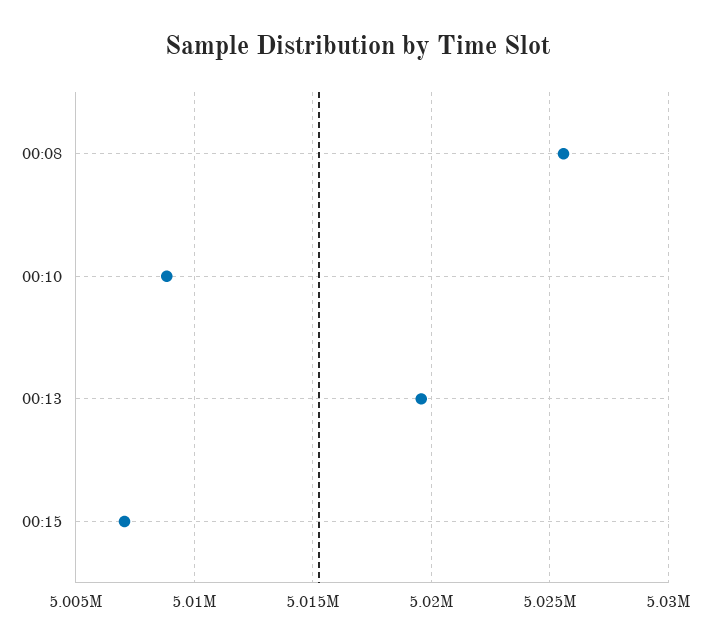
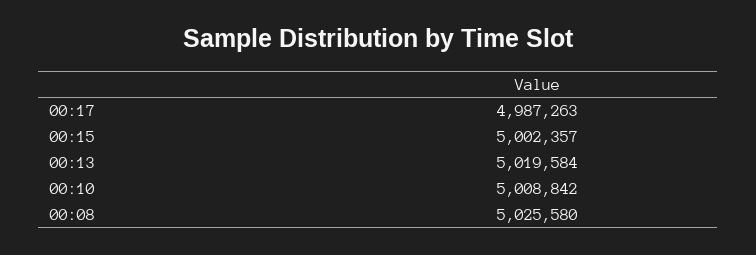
00:15: 5007000 -> 5002357
00:17: none -> 4987263

